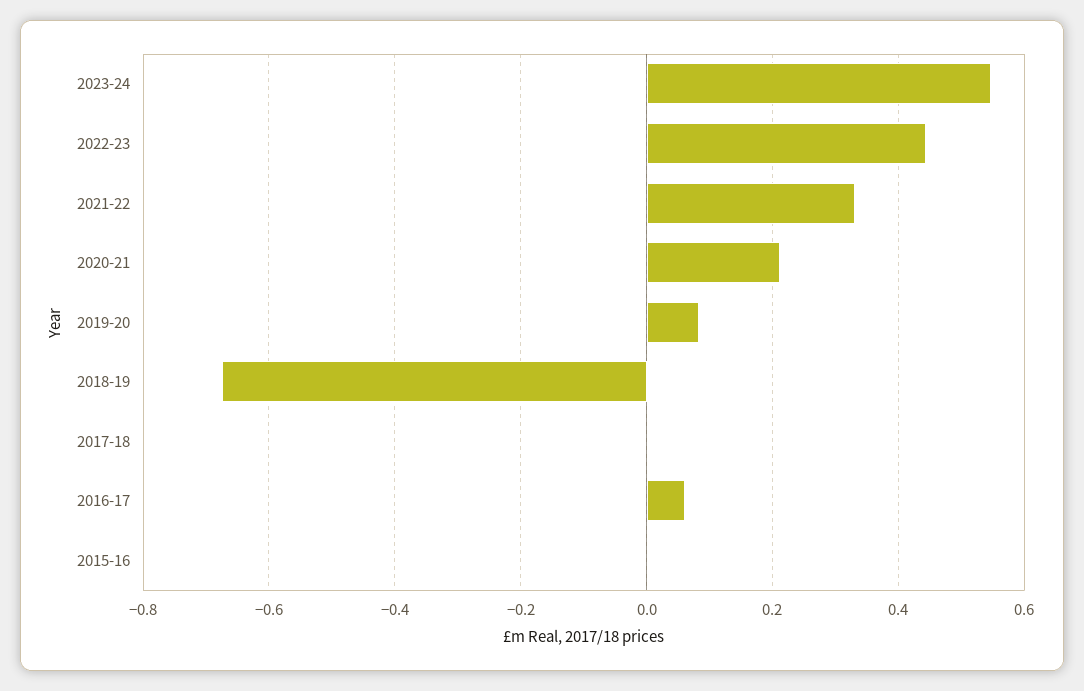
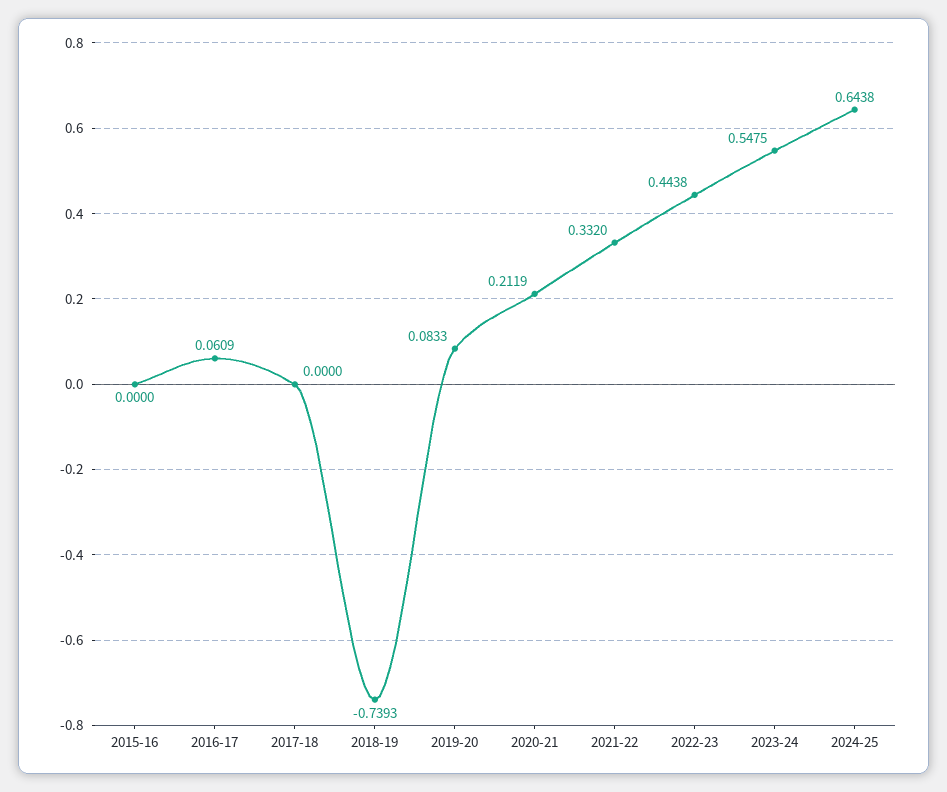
2018-19: -0.68 -> -0.7393
2024-25: none -> 0.6438

